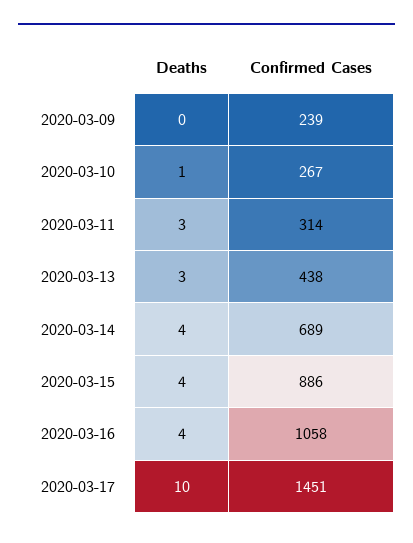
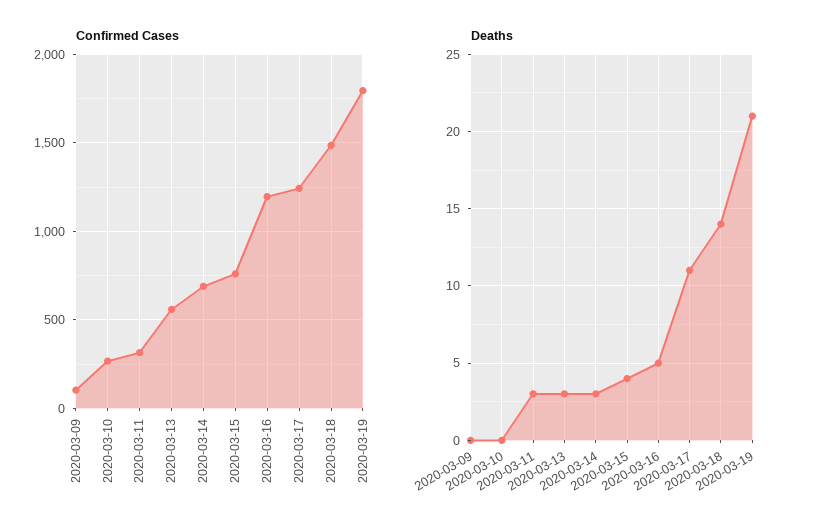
Confirmed Cases, 2020-03-09: 239 -> 100
Deaths, 2020-03-10: 1 -> 0
Confirmed Cases, 2020-03-13: 438 -> 550
Deaths, 2020-03-14: 4 -> 3
Confirmed Cases, 2020-03-15: 886 -> 750
Deaths, 2020-03-16: 4 -> 5
Confirmed Cases, 2020-03-16: 1058 -> 1200
Deaths, 2020-03-17: 10 -> 11
Confirmed Cases, 2020-03-17: 1451 -> 1250
Confirmed Cases, 2020-03-18: none -> 1500
Confirmed Cases, 2020-03-19: none -> 1800
Deaths, 2020-03-18: none -> 14
Deaths, 2020-03-19: none -> 21

